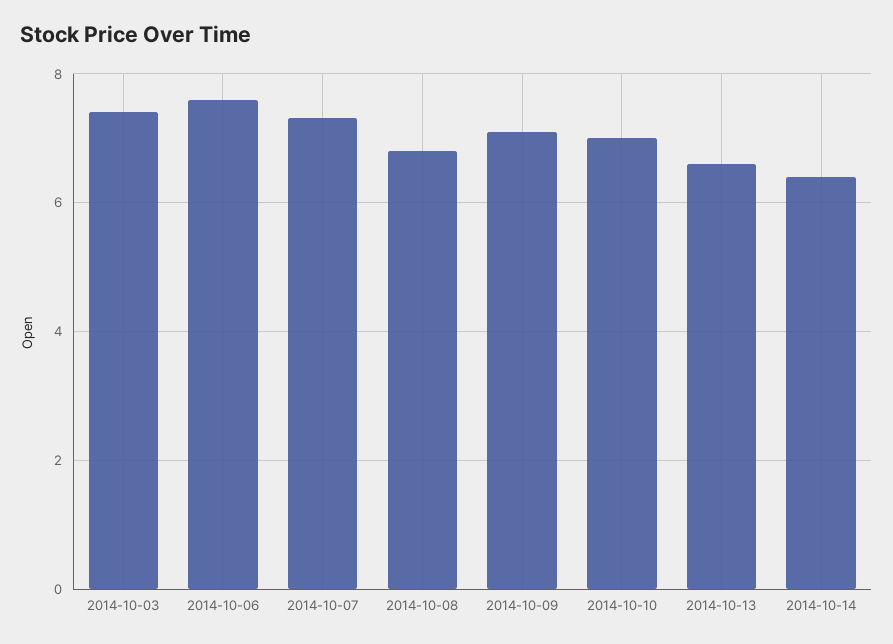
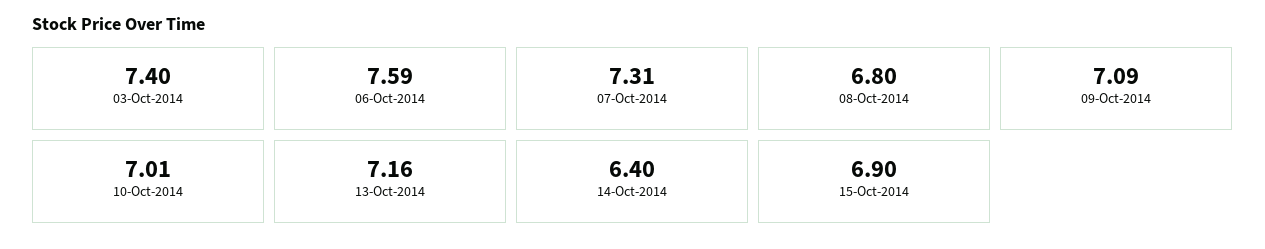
2014-10-13: 6.6 -> 7.16
15-Oct-2014: none -> 6.9

